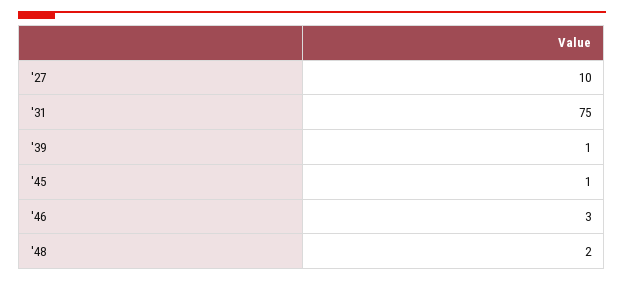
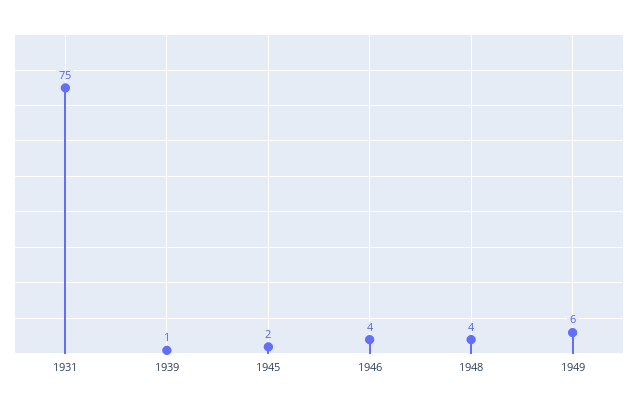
'27: 10 -> none
'45: 1 -> 2
'46: 3 -> 4
'48: 2 -> 4
1949: none -> 6

